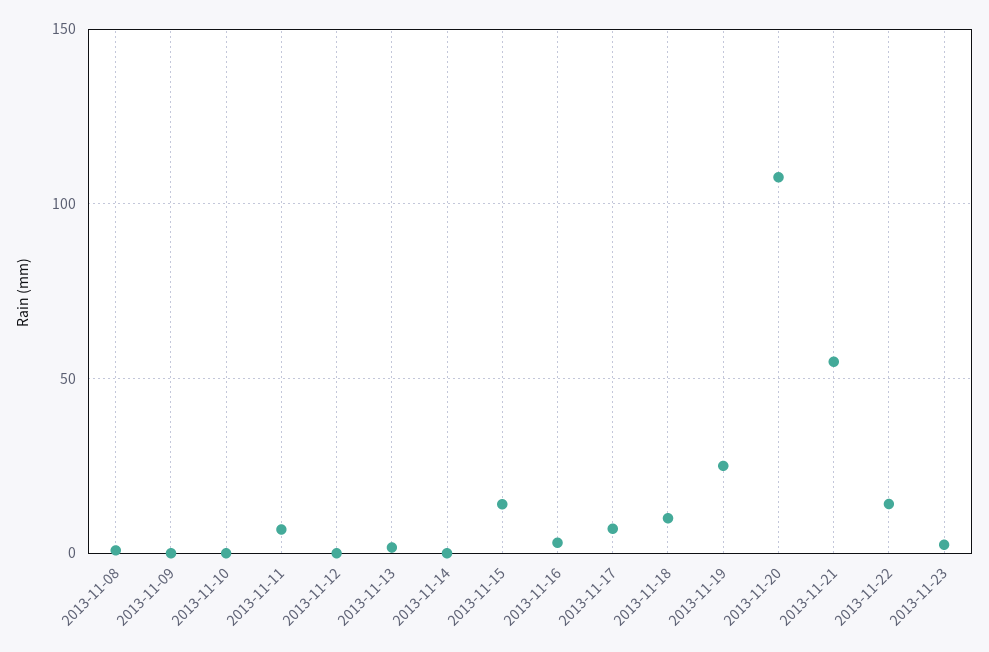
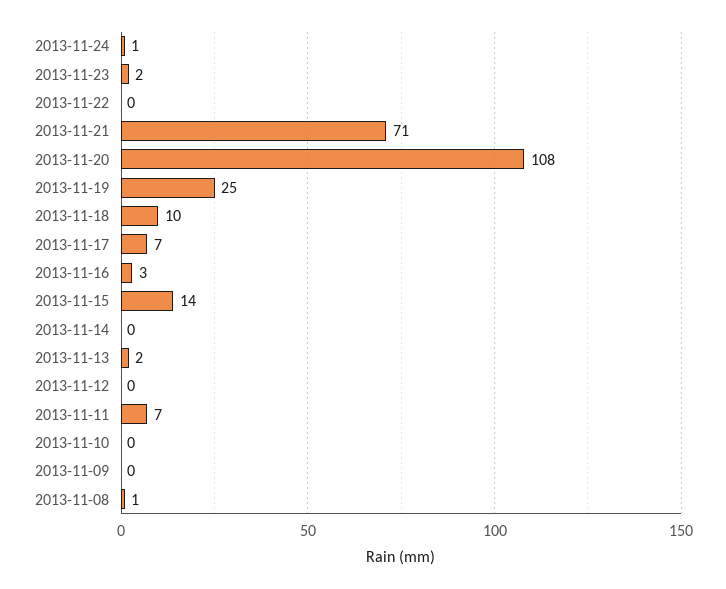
2013-11-21: 55 -> 71
2013-11-22: 15 -> 0
2013-11-24: none -> 1

